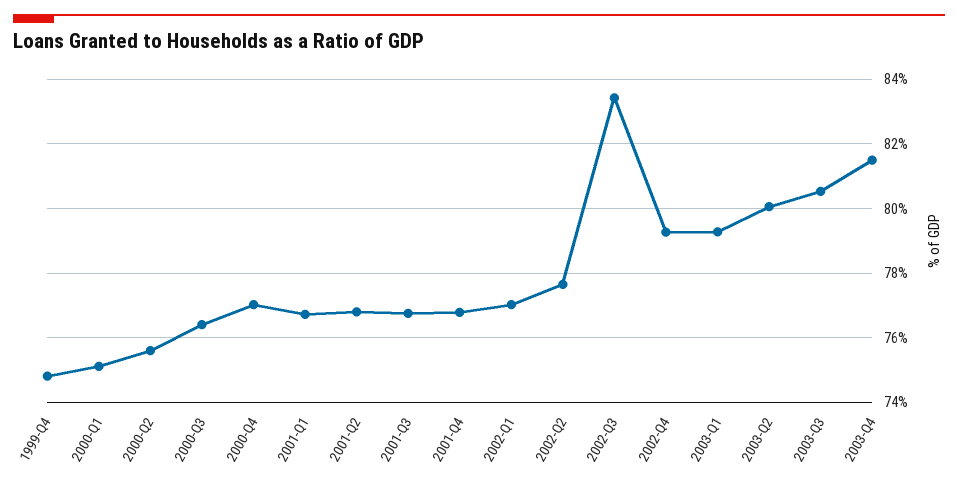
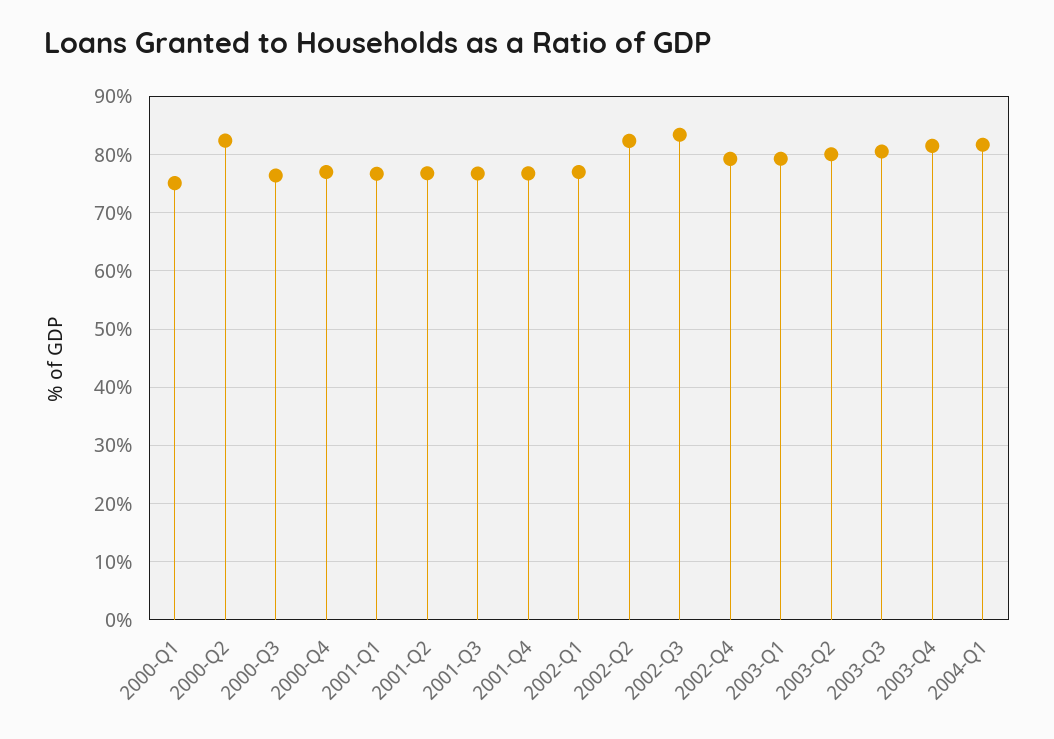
1999-Q4: 74.8 -> none
2000-Q2: 75.6 -> 82
2002-Q2: 77.6 -> 82
2004-Q1: none -> 82

